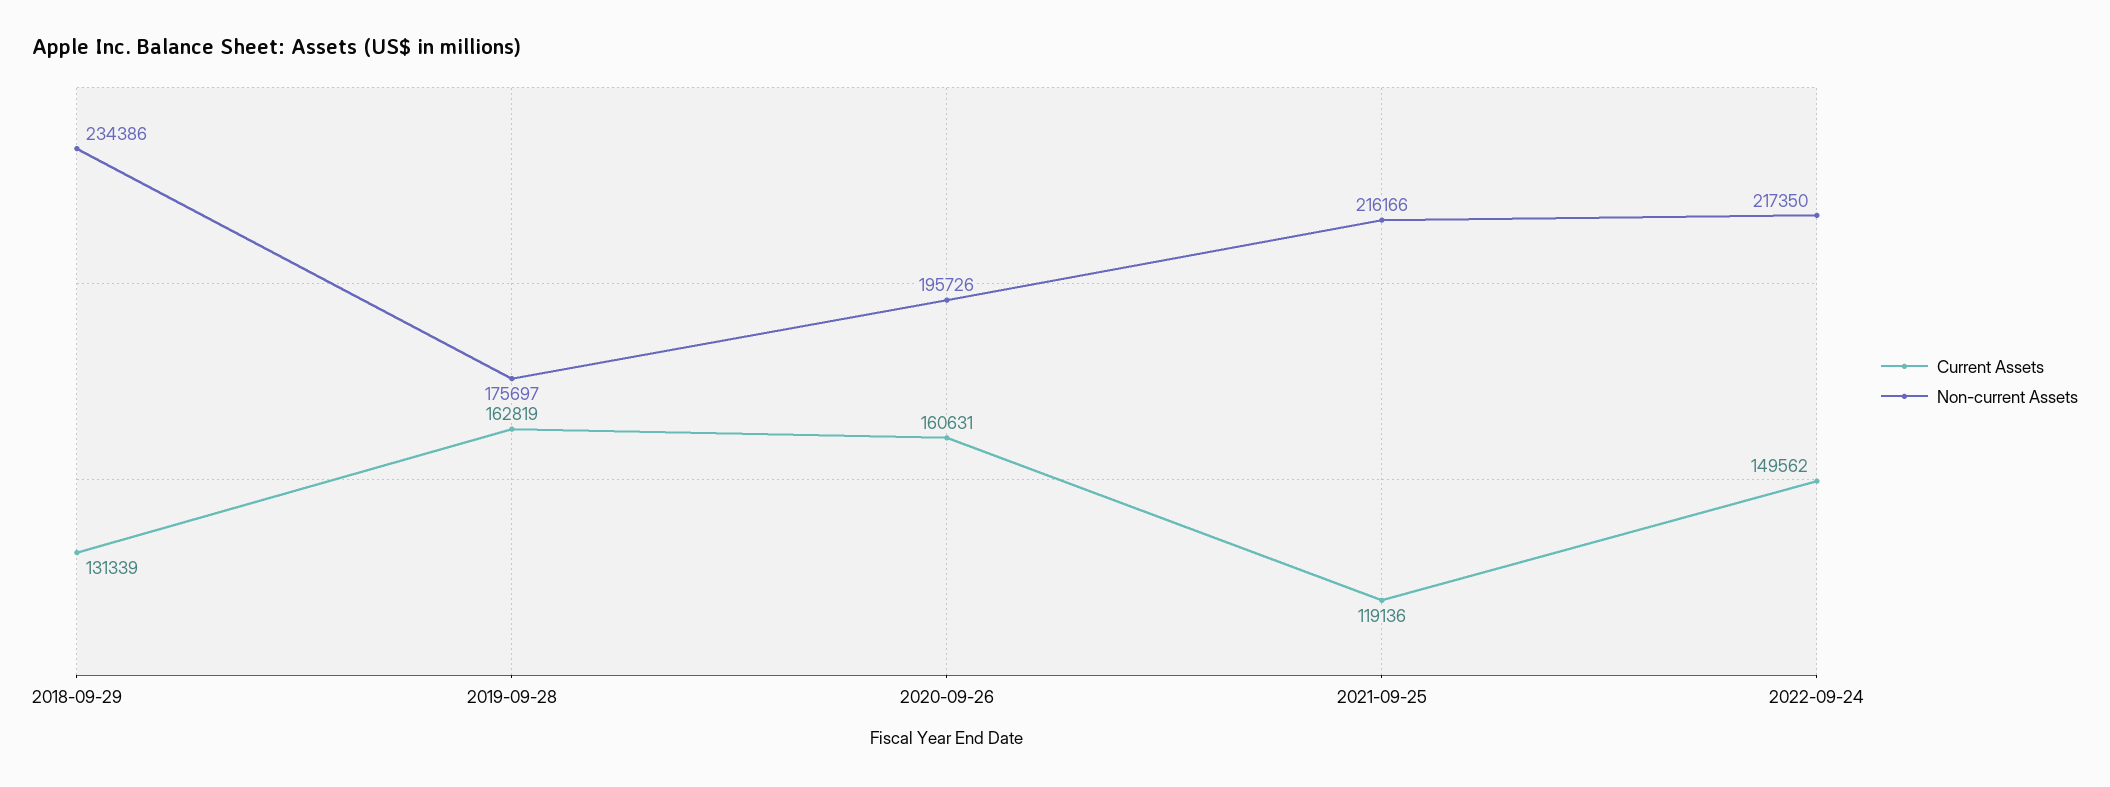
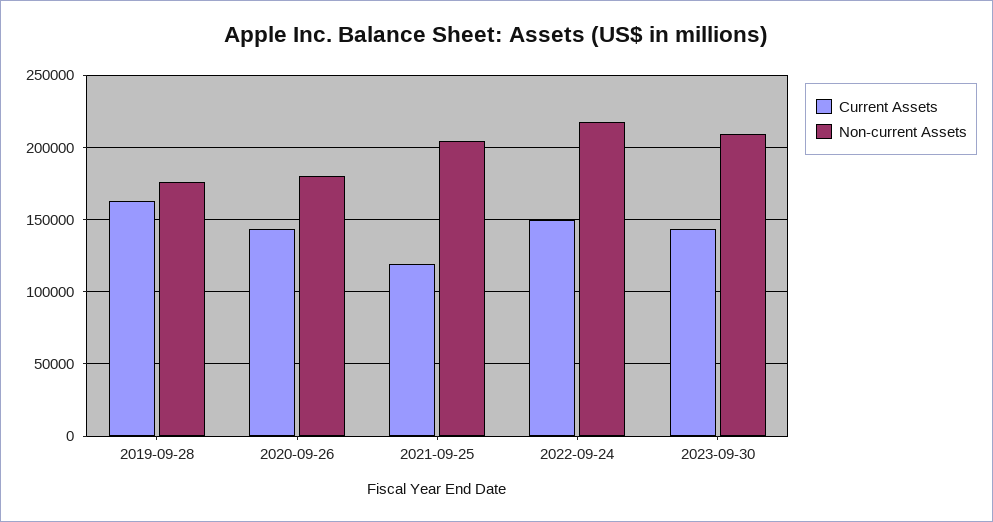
Current Assets, 2018-09-29: 131339 -> none
Non-current Assets, 2018-09-29: 234386 -> none
Current Assets, 2020-09-26: 160631 -> 145000
Non-current Assets, 2020-09-26: 195726 -> 180000
Non-current Assets, 2021-09-25: 216166 -> 205000
Current Assets, 2023-09-30: none -> 145000
Non-current Assets, 2023-09-30: none -> 210000

